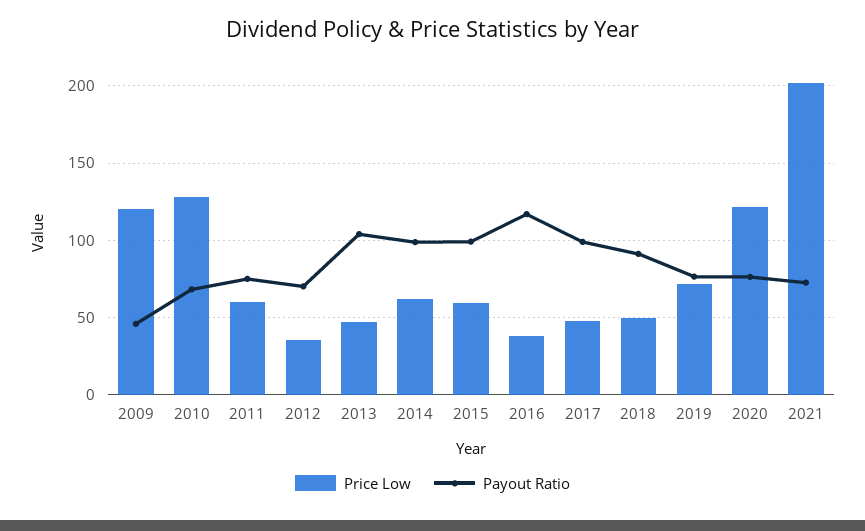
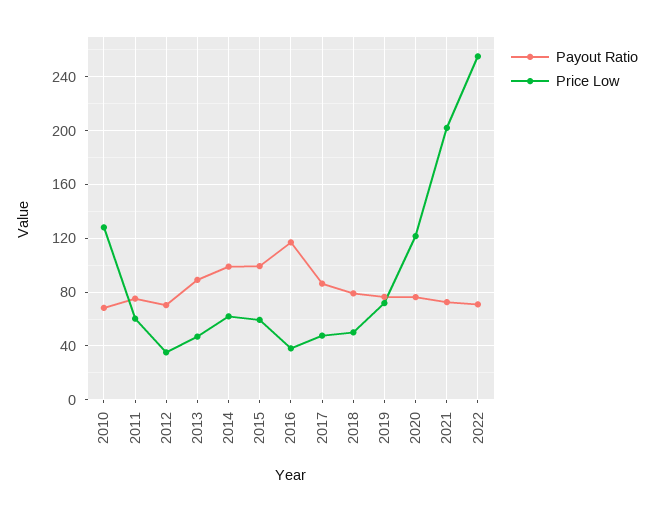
Price Low, 2009: 120 -> none
Payout Ratio, 2009: 45 -> none
Payout Ratio, 2013: 105 -> 90
Payout Ratio, 2017: 100 -> 85
Payout Ratio, 2018: 90 -> 80
Payout Ratio, 2022: none -> 70
Price Low, 2022: none -> 255

